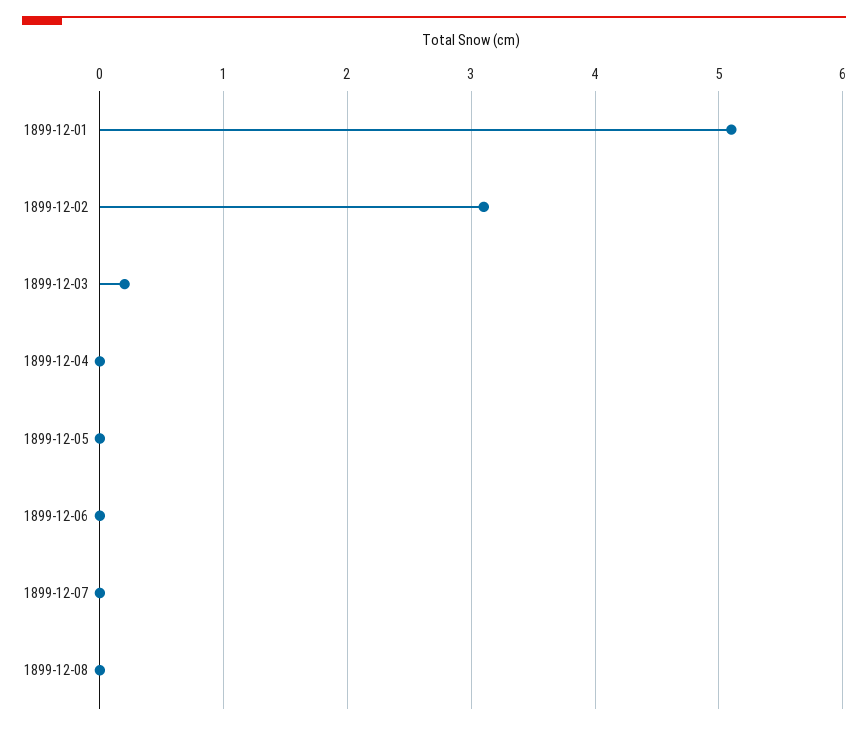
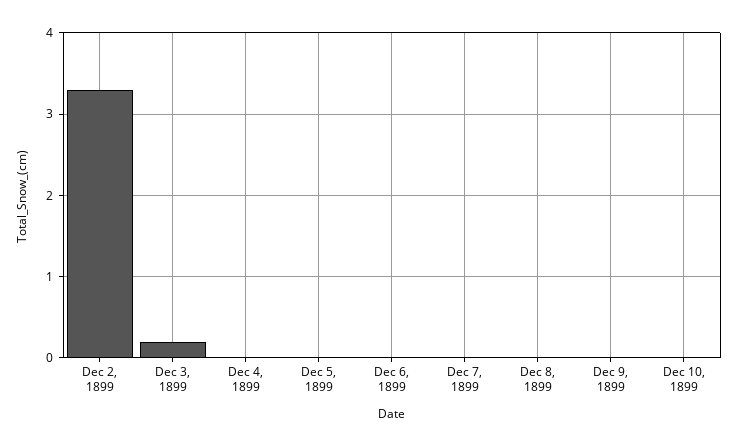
1899-12-01: 5.1 -> none
1899-12-02: 3.1 -> 3.3
Dec 9, 1899: none -> 0
Dec 10, 1899: none -> 0

